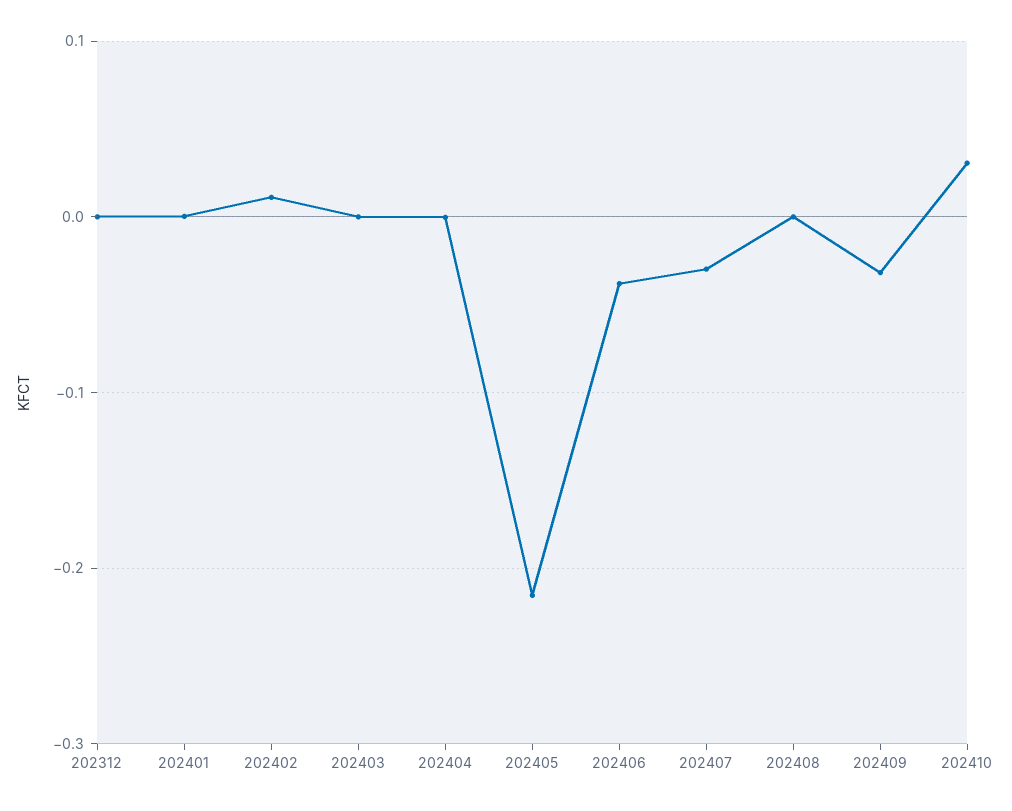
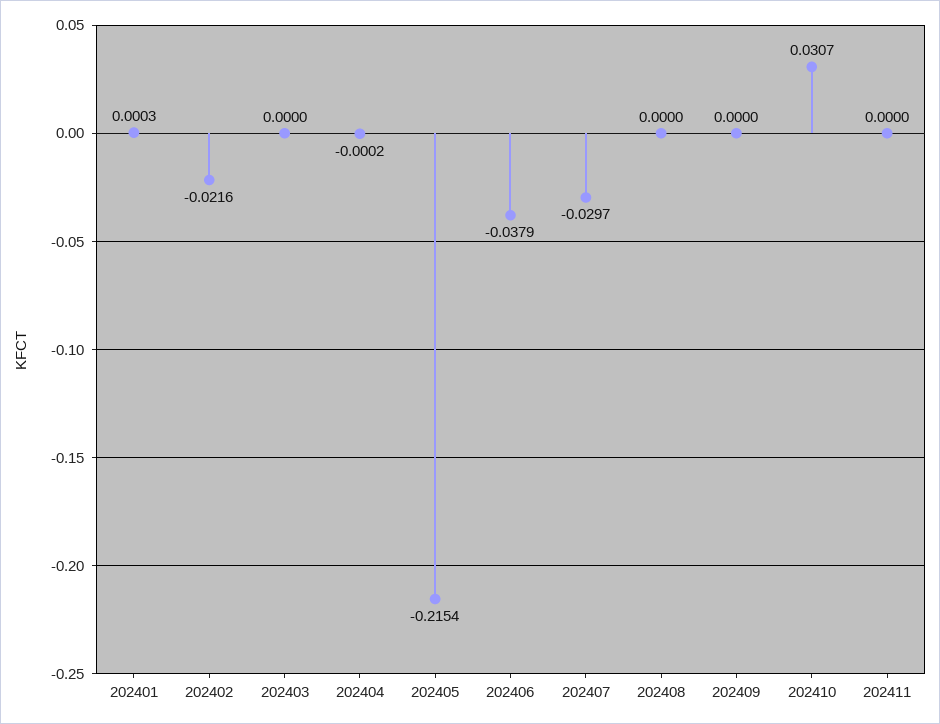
202312: 0 -> none
202402: 0.01 -> -0.0216
202409: -0.03 -> 0
202411: none -> 0

